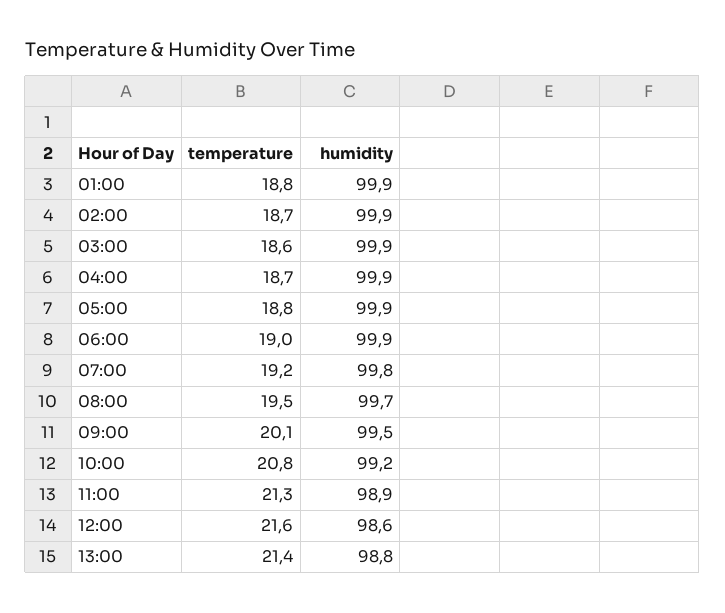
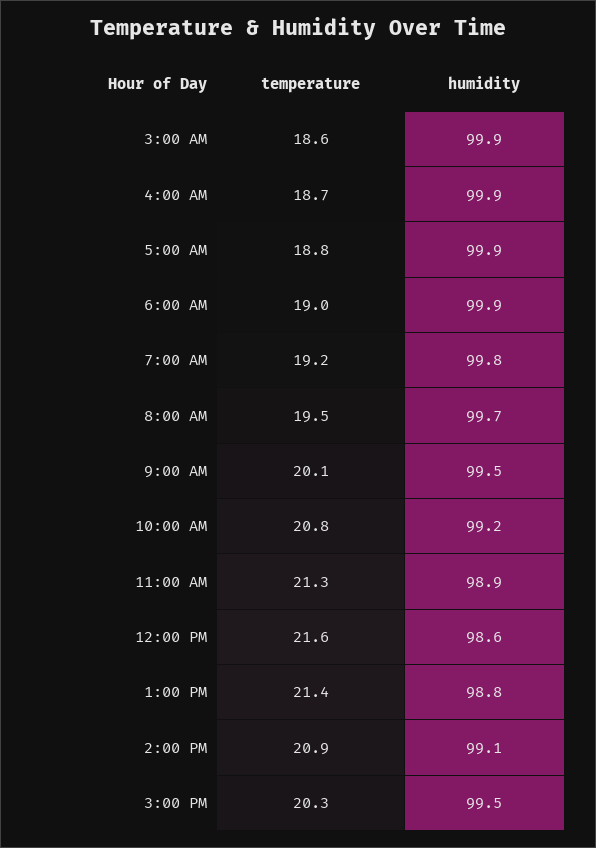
temperature, 01:00: 18.8 -> none
humidity, 01:00: 99.9 -> none
temperature, 02:00: 18.7 -> none
humidity, 02:00: 99.9 -> none
temperature, 2:00 PM: none -> 20.9
humidity, 2:00 PM: none -> 99.1
temperature, 3:00 PM: none -> 20.3
humidity, 3:00 PM: none -> 99.5

